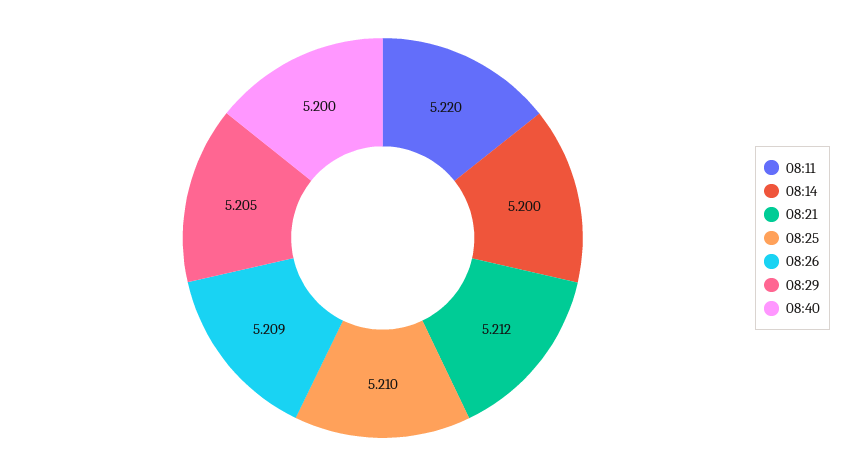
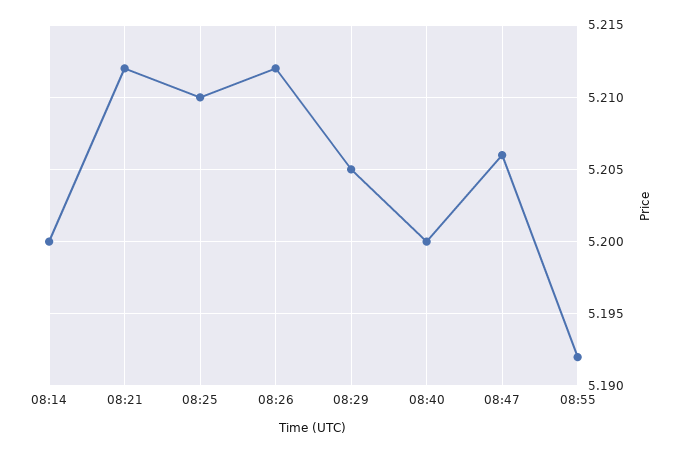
08:11: 5.22 -> none
08:26: 5.209 -> 5.212
08:47: none -> 5.206
08:55: none -> 5.192

